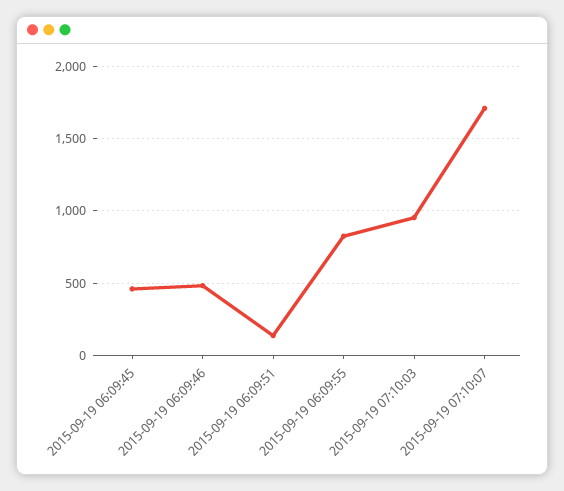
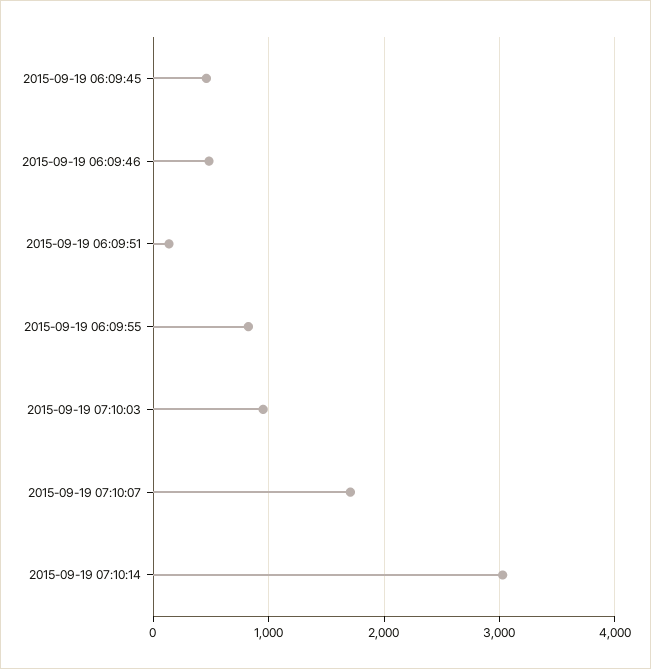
2015-09-19 07:10:14: none -> 3000

